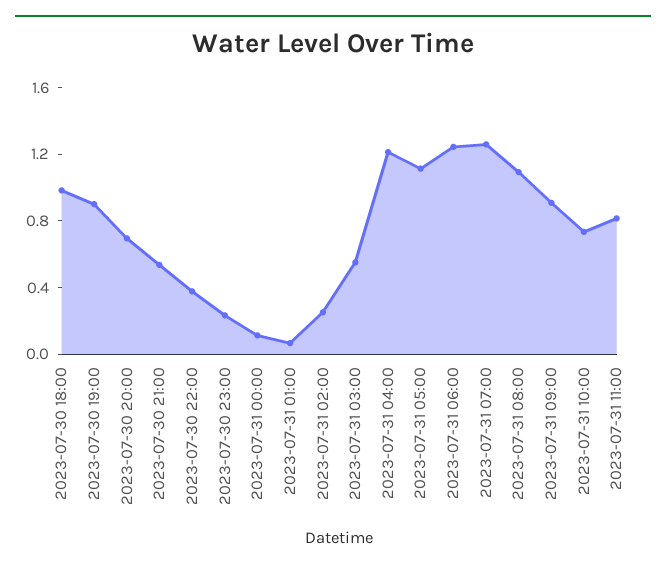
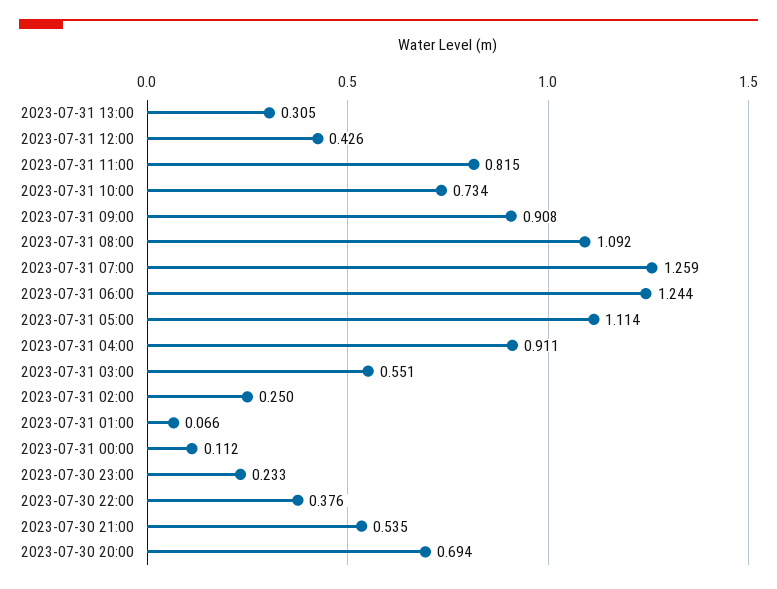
2023-07-30 18:00: 1 -> none
2023-07-30 19:00: 0.9 -> none
2023-07-31 04:00: 1.2 -> 0.911
2023-07-31 13:00: none -> 0.305
2023-07-31 12:00: none -> 0.426

